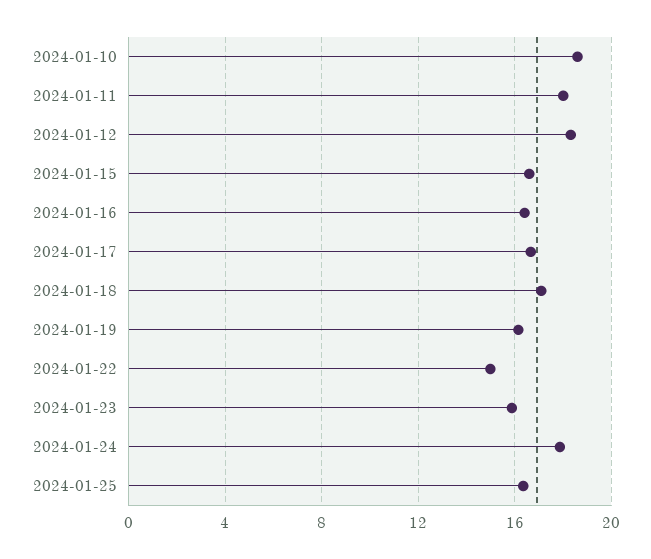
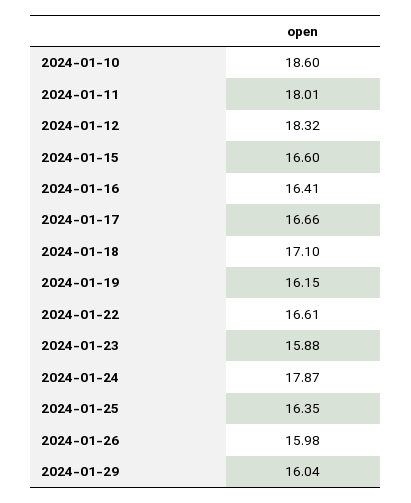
2024-01-22: 15 -> 16.61
2024-01-26: none -> 15.98
2024-01-29: none -> 16.04

